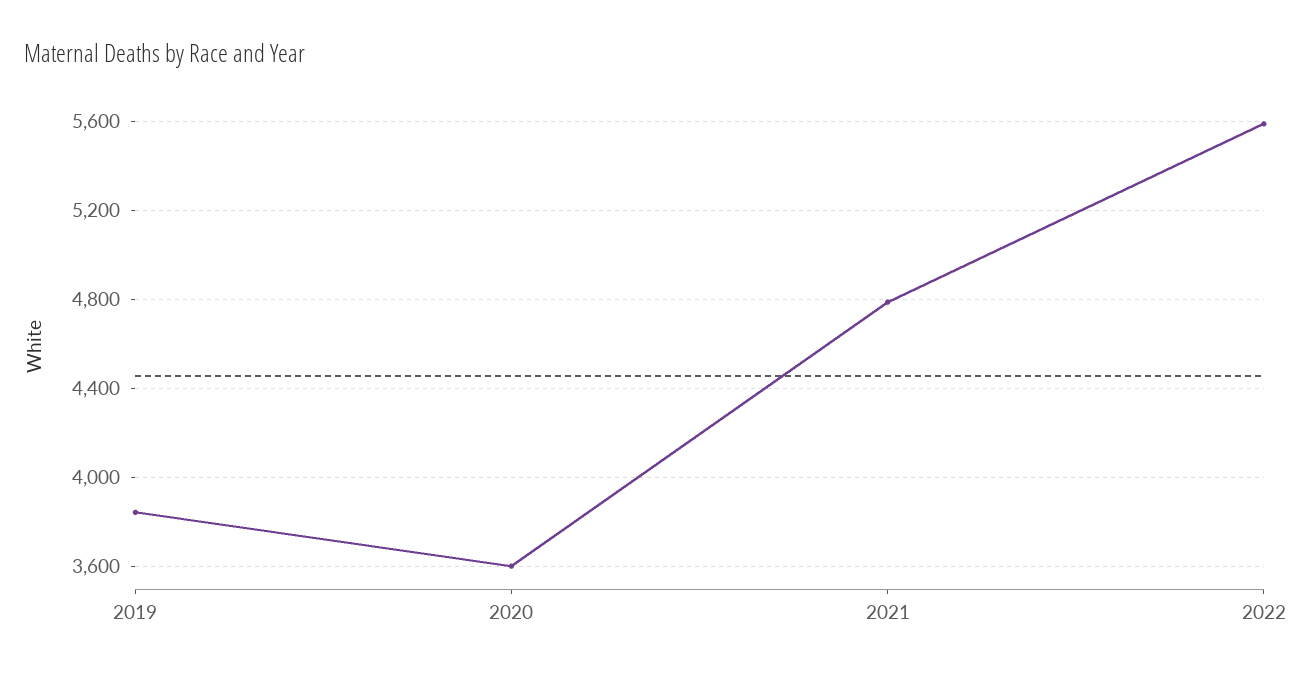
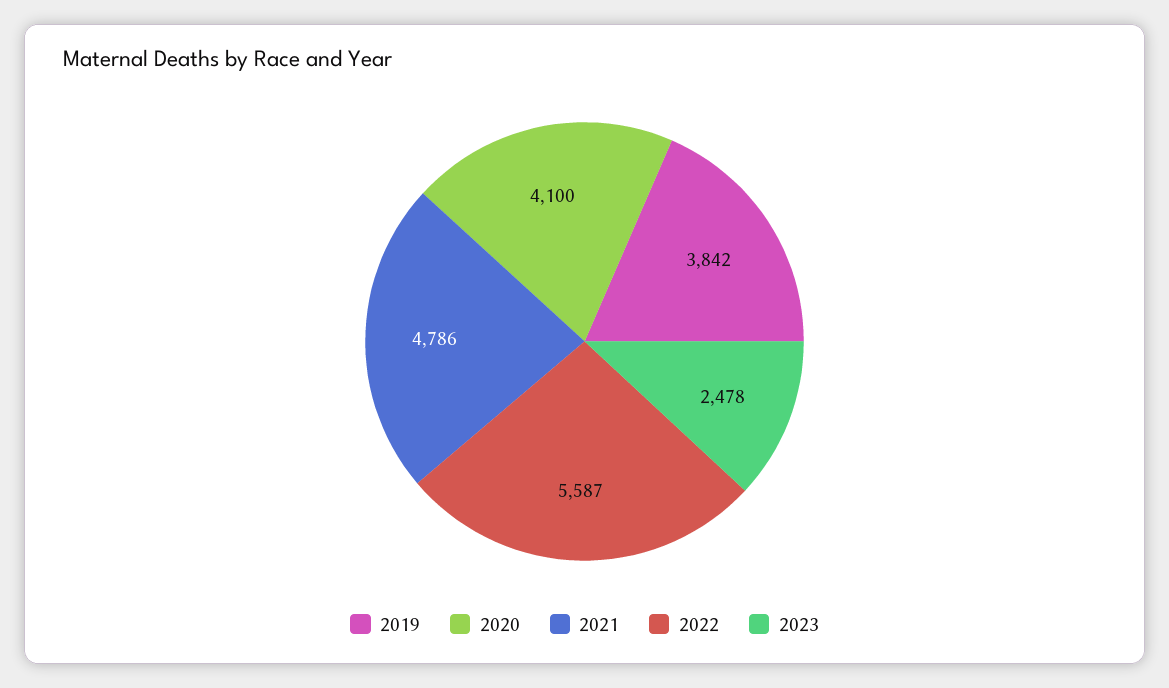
2020: 3600 -> 4100
2023: none -> 2478

